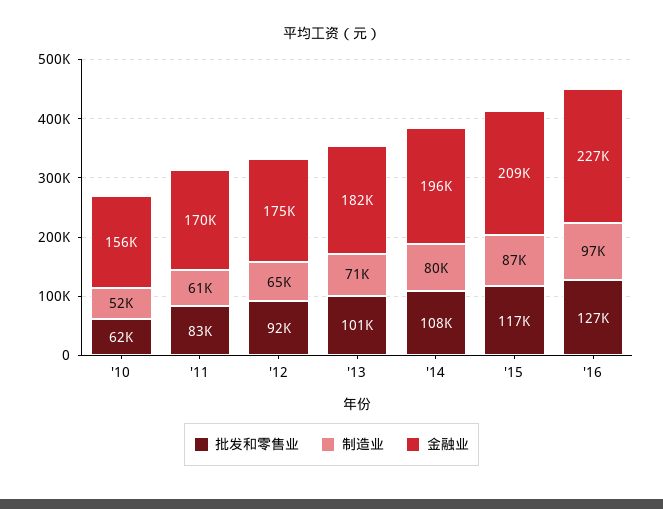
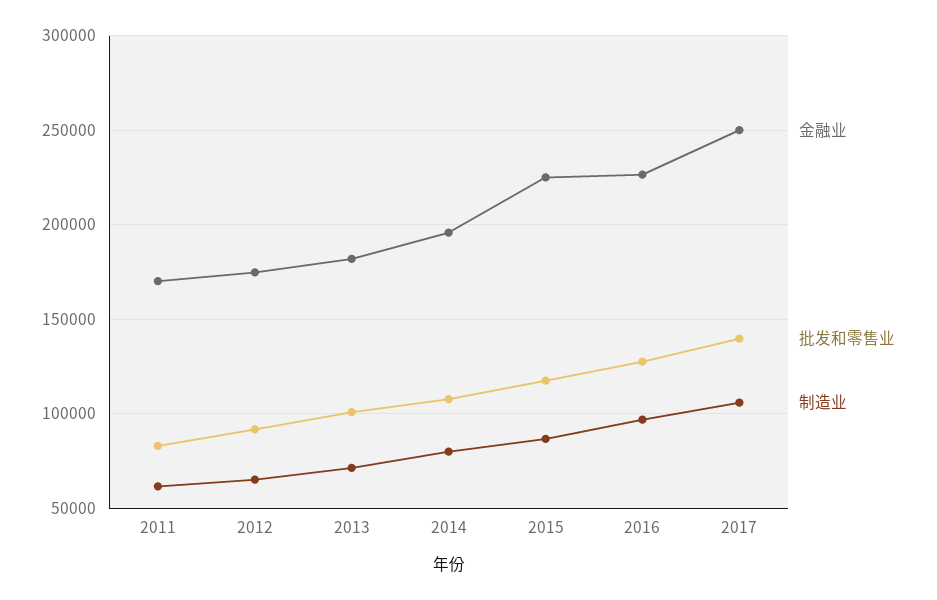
批发和零售业, '10: 62000 -> none
制造业, '10: 52000 -> none
金融业, '10: 156000 -> none
金融业, '15: 209000 -> 225000
金融业, 2017: none -> 250000
批发和零售业, 2017: none -> 140000
制造业, 2017: none -> 105000

